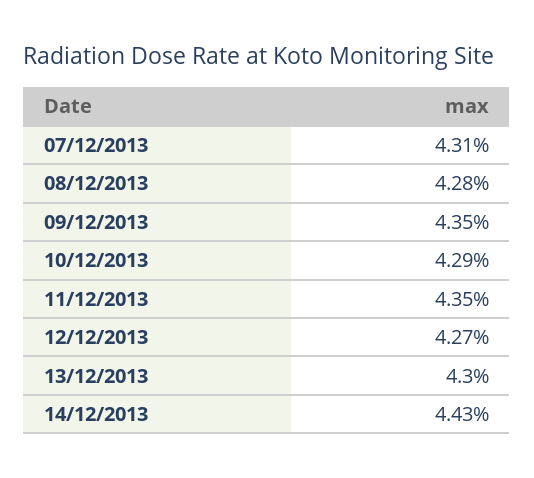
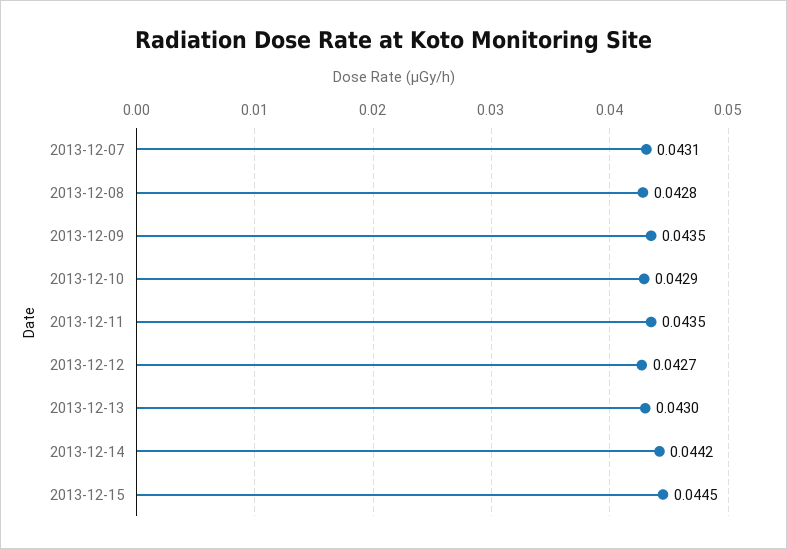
14/12/2013: 0.0443 -> 0.0442
2013-12-15: none -> 0.0445

